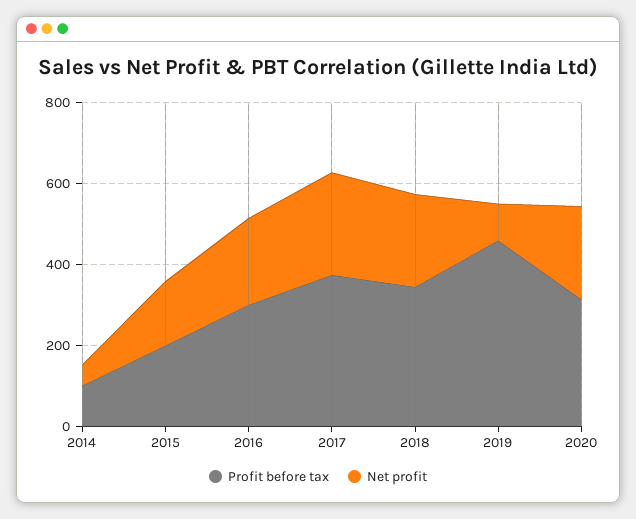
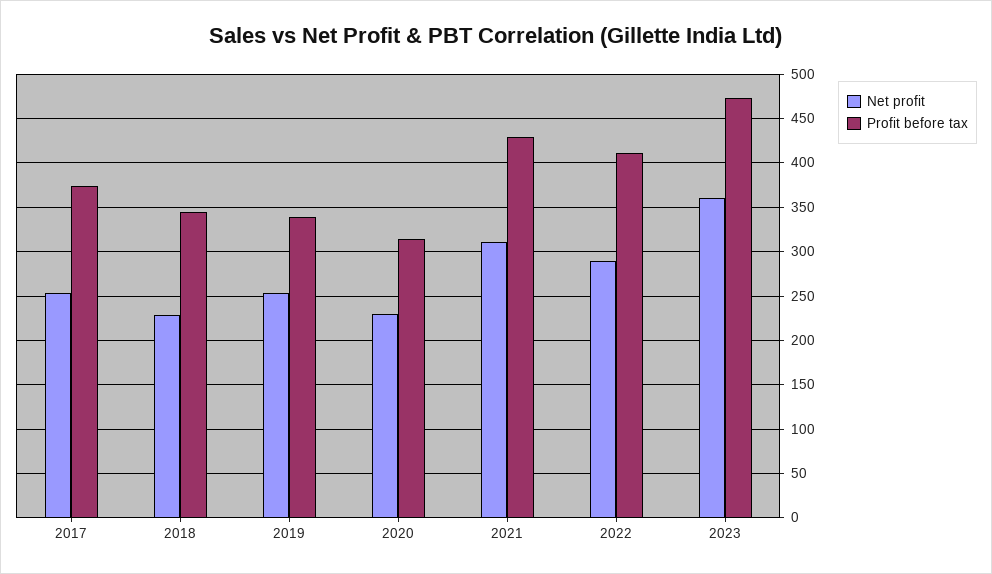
Profit before tax, 2014: 100 -> none
Net profit, 2014: 50 -> none
Profit before tax, 2015: 200 -> none
Net profit, 2015: 150 -> none
Profit before tax, 2016: 300 -> none
Net profit, 2016: 200 -> none
Profit before tax, 2019: 450 -> 340
Net profit, 2019: 100 -> 250
Net profit, 2021: none -> 310
Profit before tax, 2021: none -> 430
Net profit, 2022: none -> 290
Profit before tax, 2022: none -> 410
Net profit, 2023: none -> 360
Profit before tax, 2023: none -> 470

